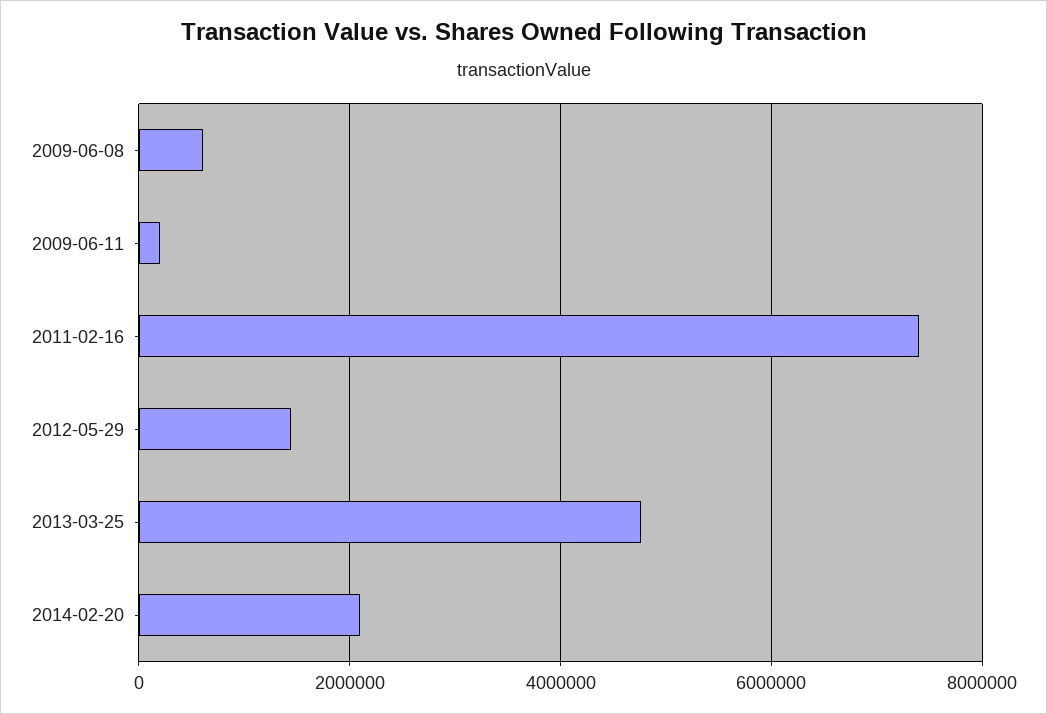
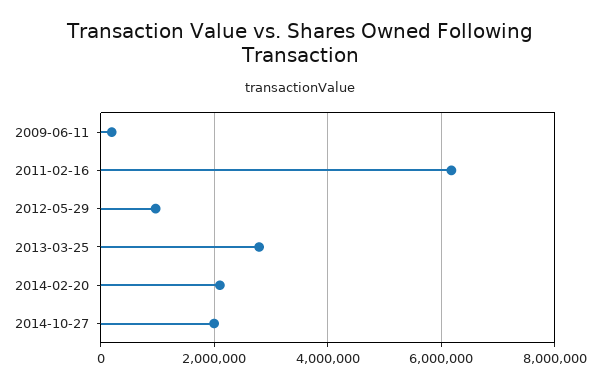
2009-06-08: 600000 -> none
2011-02-16: 7400000 -> 6200000
2012-05-29: 1400000 -> 1000000
2013-03-25: 4800000 -> 2800000
2014-10-27: none -> 2000000

